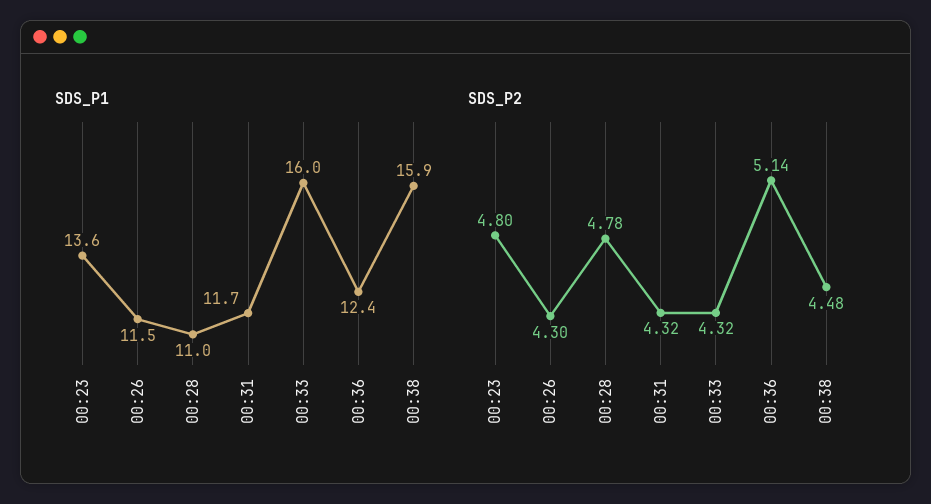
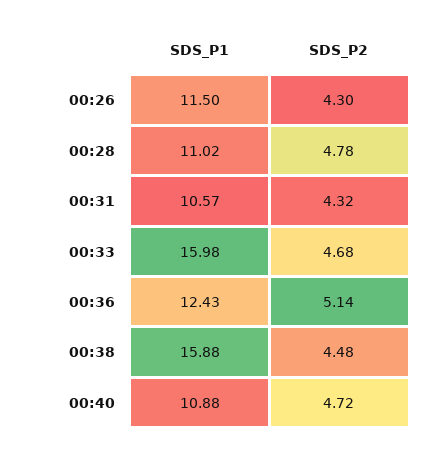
SDS_P1, 00:23: 13.6 -> none
SDS_P1, 00:31: 11.7 -> 10.57
SDS_P2, 00:23: 4.8 -> none
SDS_P2, 00:33: 4.32 -> 4.68
SDS_P1, 00:40: none -> 10.88
SDS_P2, 00:40: none -> 4.72

